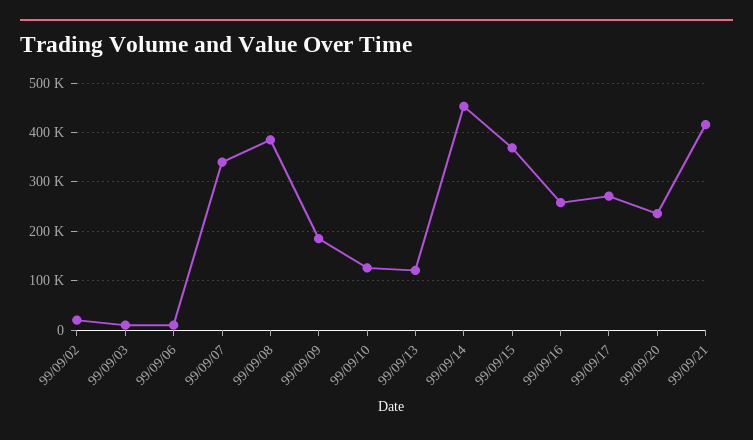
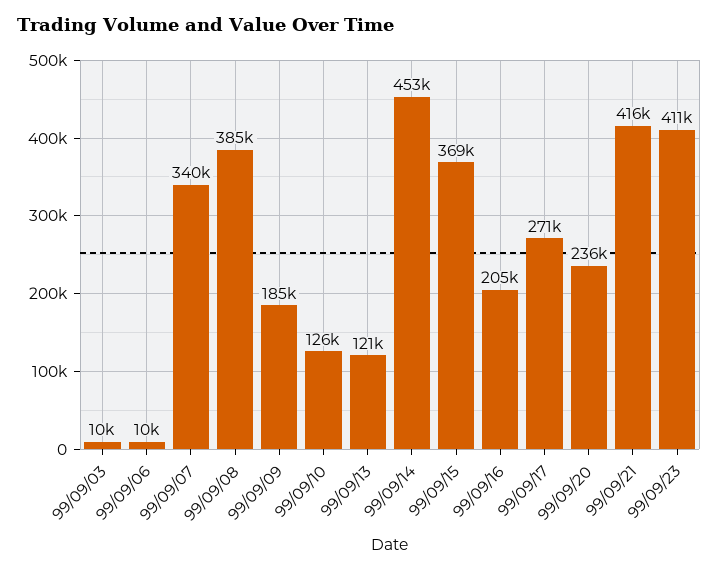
99/09/02: 20000 -> none
99/09/16: 260000 -> 205000
99/09/23: none -> 411000

